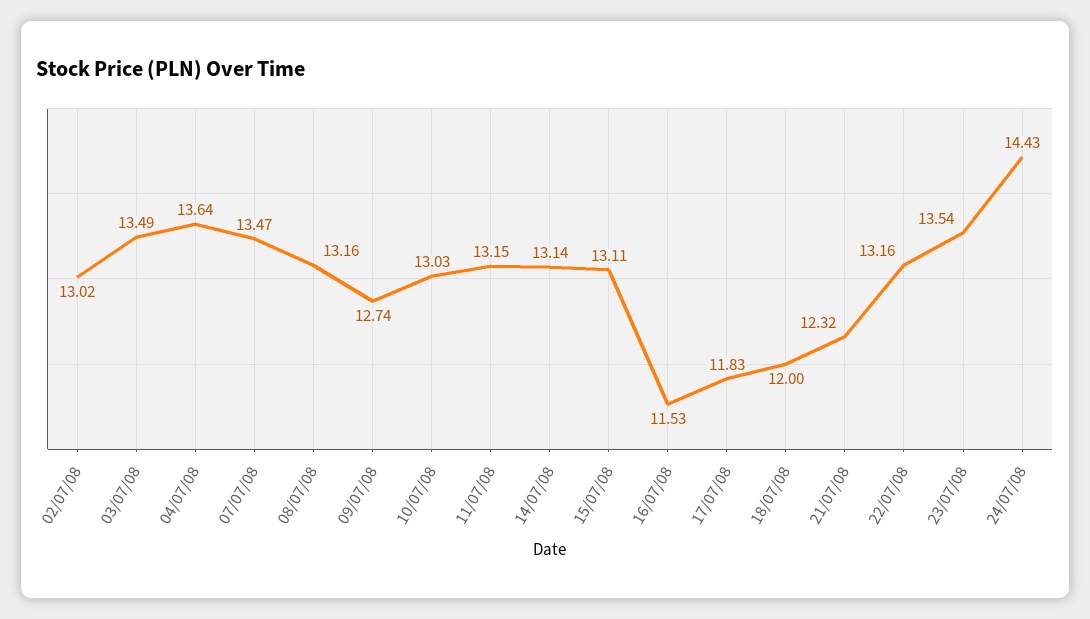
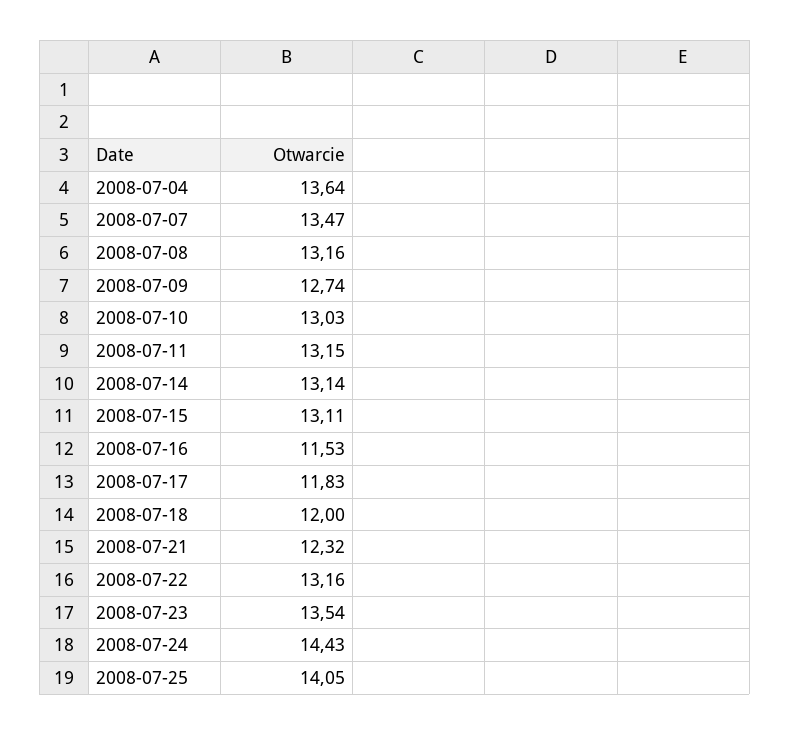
02/07/08: 13.02 -> none
03/07/08: 13.49 -> none
2008-07-25: none -> 14.05

